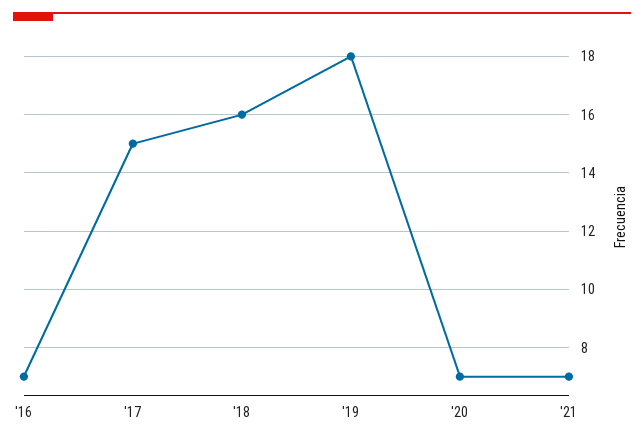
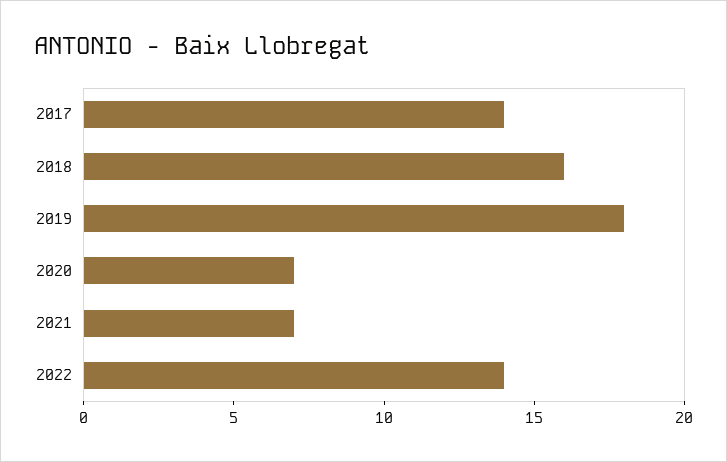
'16: 7 -> none
'17: 15 -> 14
2022: none -> 14

